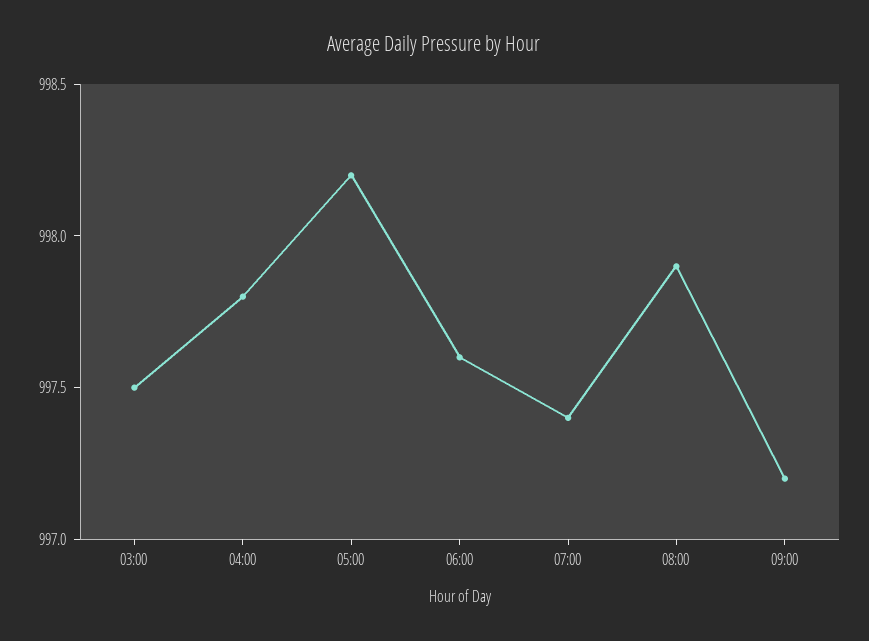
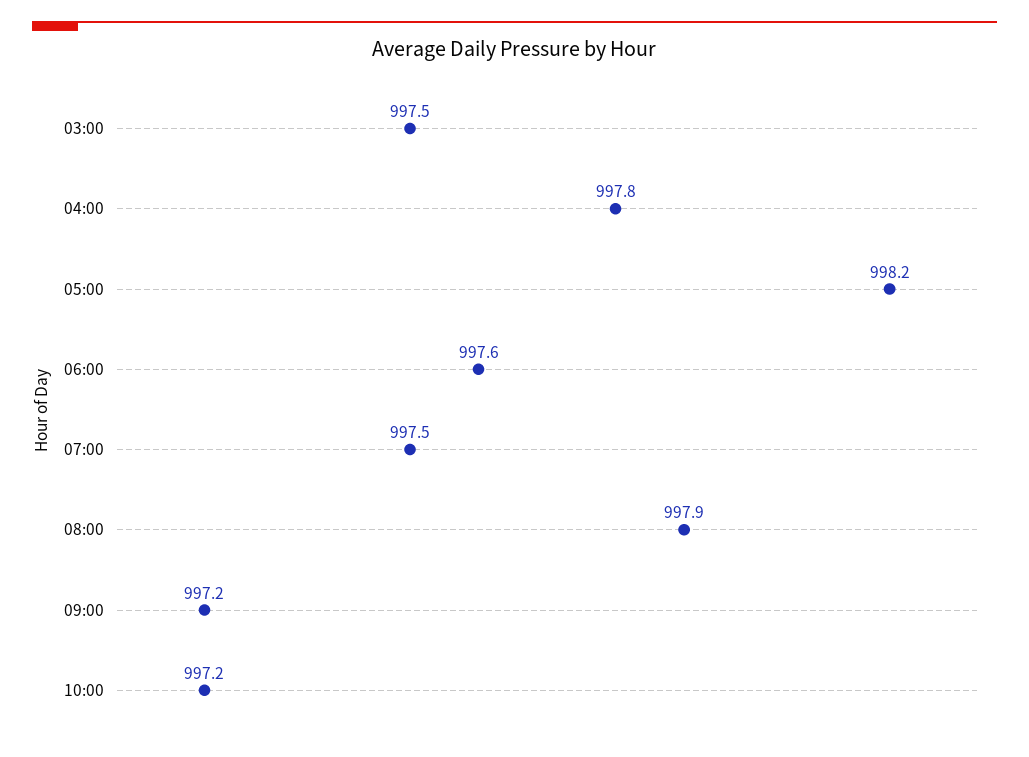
07:00: 997.4 -> 997.5
10:00: none -> 997.2

